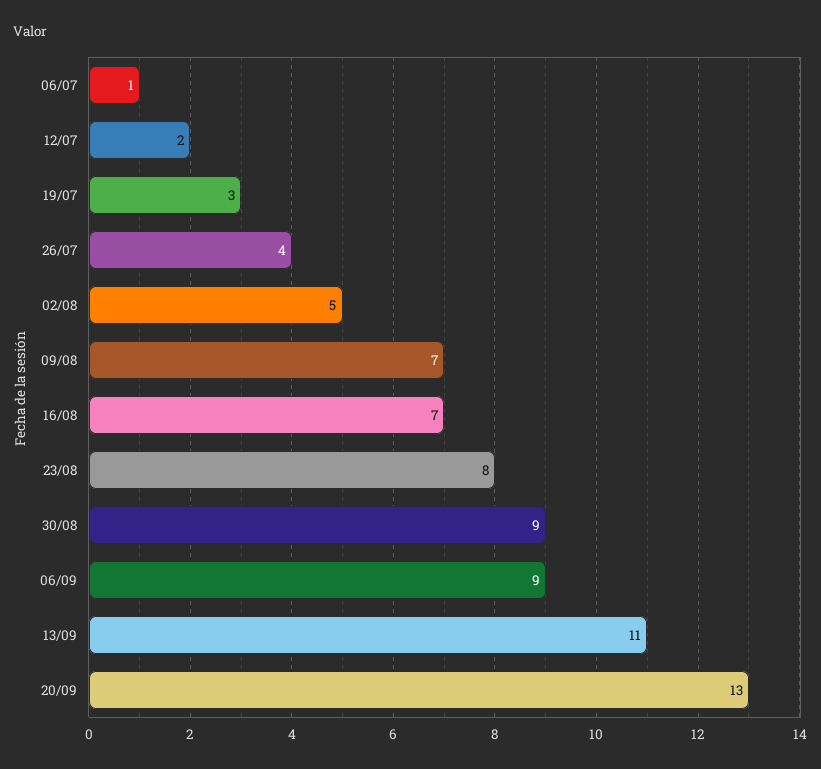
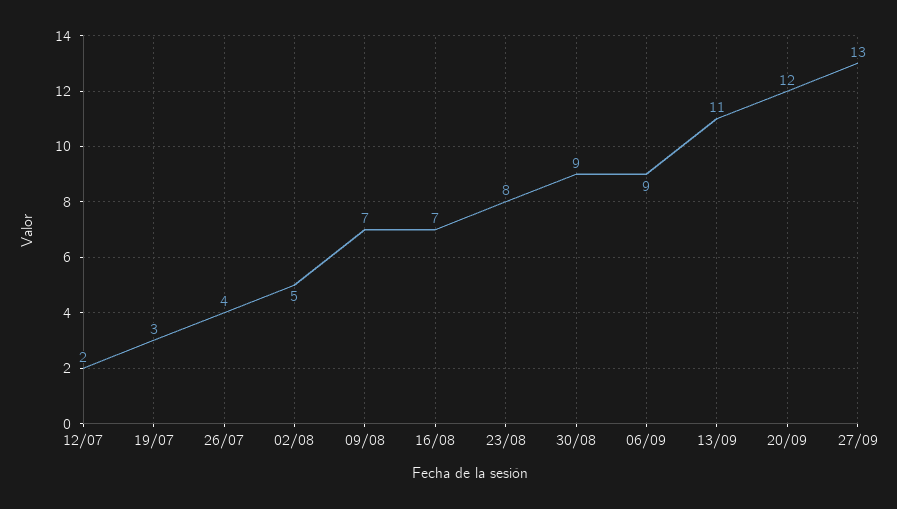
06/07: 1 -> none
20/09: 13 -> 12
27/09: none -> 13

